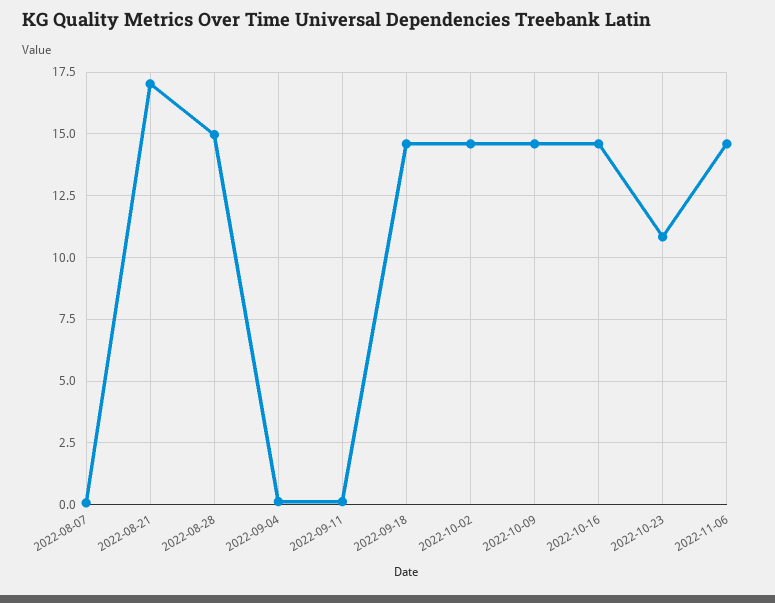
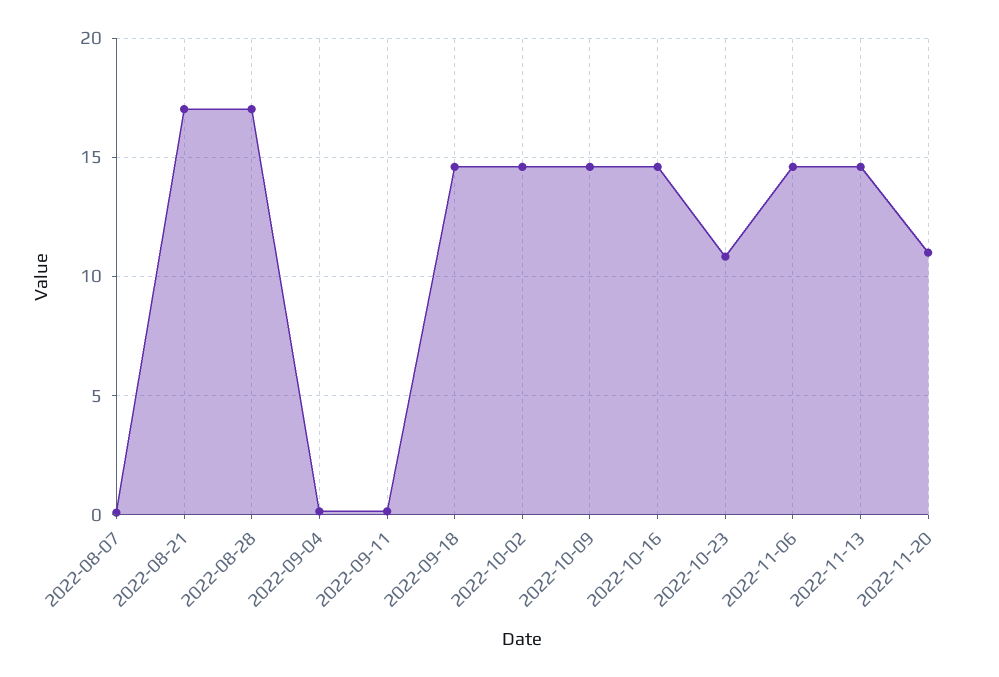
2022-08-28: 15 -> 17
2022-11-13: none -> 14.5
2022-11-20: none -> 11

